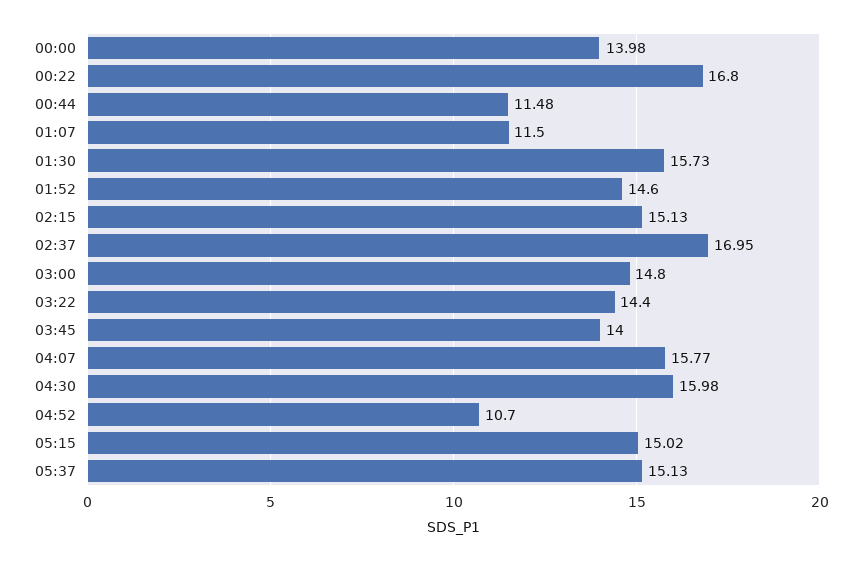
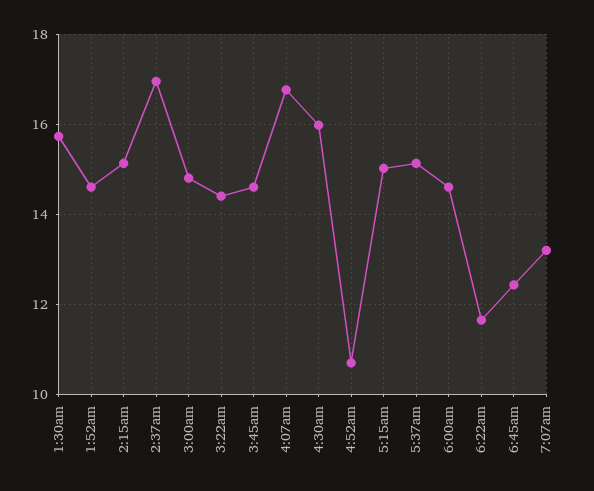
00:00: 13.98 -> none
00:22: 16.8 -> none
00:44: 11.48 -> none
01:07: 11.5 -> none
03:45: 14 -> 14.6
04:07: 15.77 -> 16.8
6:00am: none -> 14.6
6:22am: none -> 11.6
6:45am: none -> 12.4
7:07am: none -> 13.2

